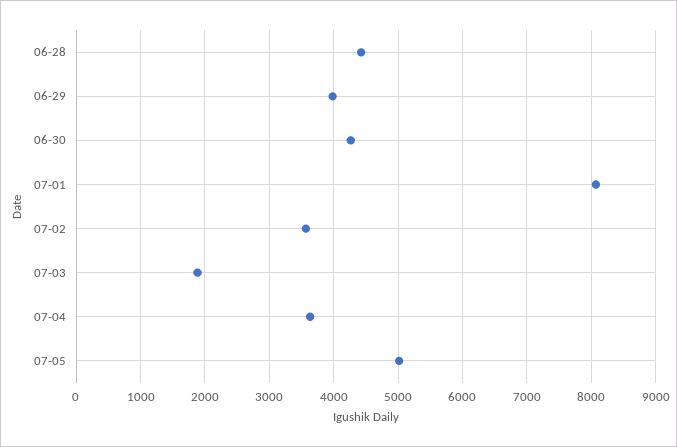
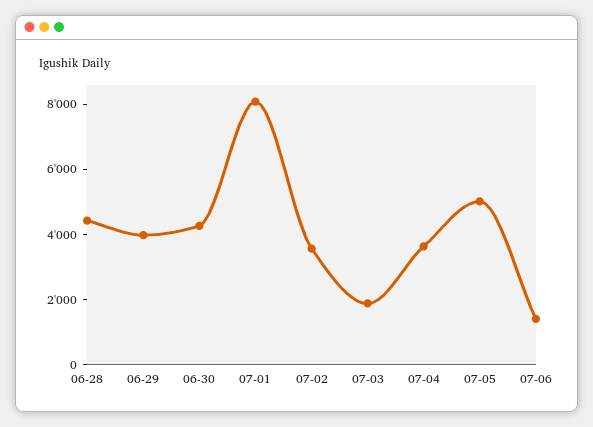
07-06: none -> 1500

